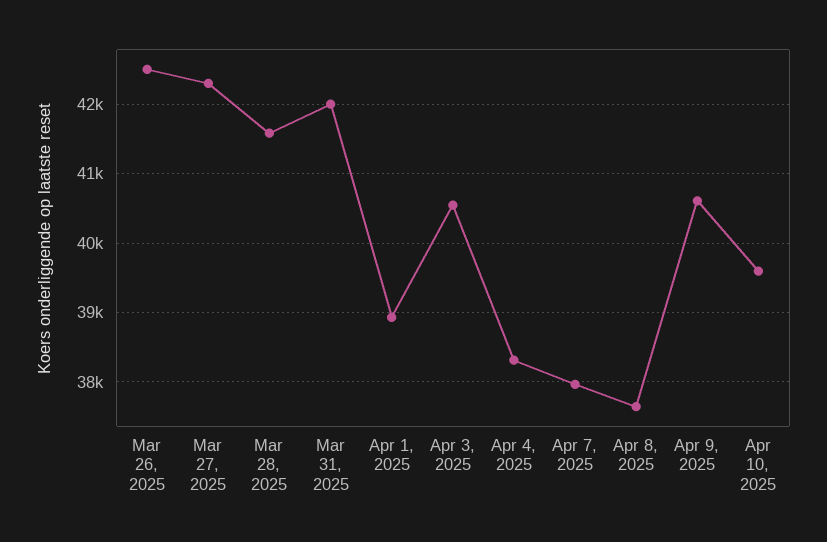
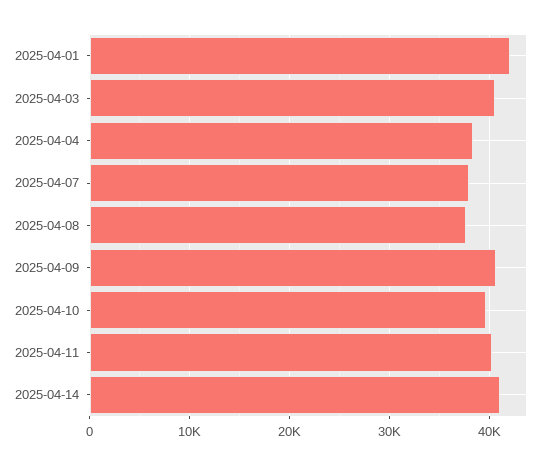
Mar 26, 2025: 42500 -> none
Mar 27, 2025: 42300 -> none
Mar 28, 2025: 41600 -> none
Mar 31, 2025: 42000 -> none
Apr 1, 2025: 38900 -> 42000
2025-04-11: none -> 40000
2025-04-14: none -> 41000

